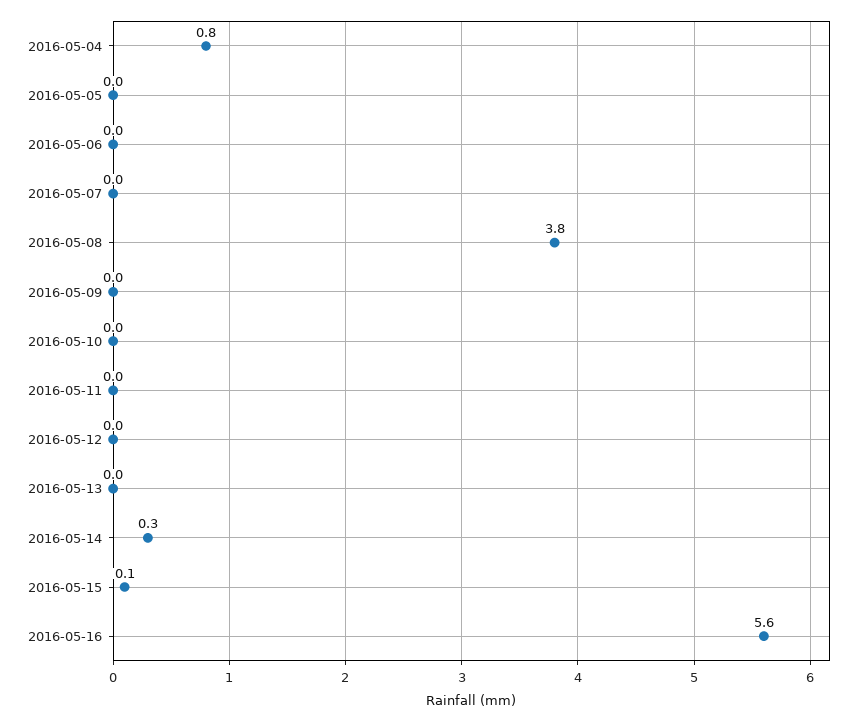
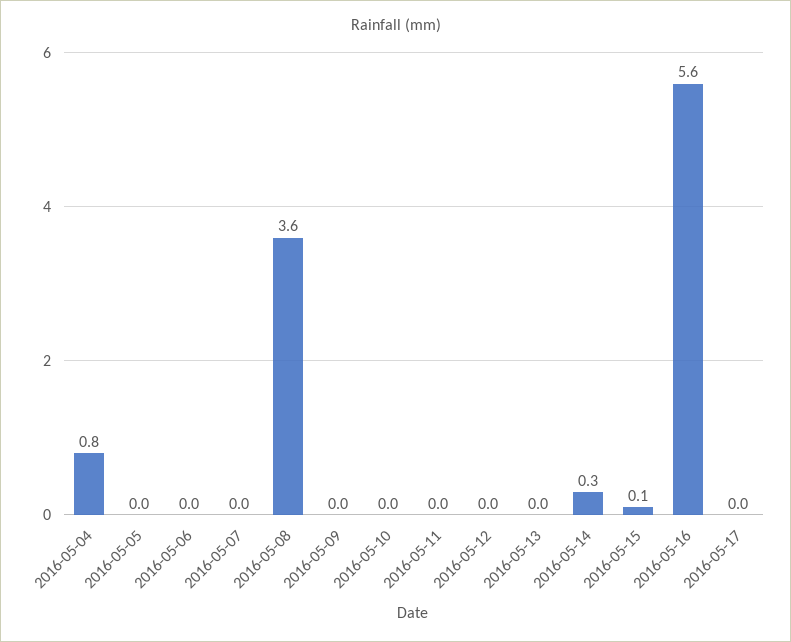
2016-05-08: 3.8 -> 3.6
2016-05-17: none -> 0

